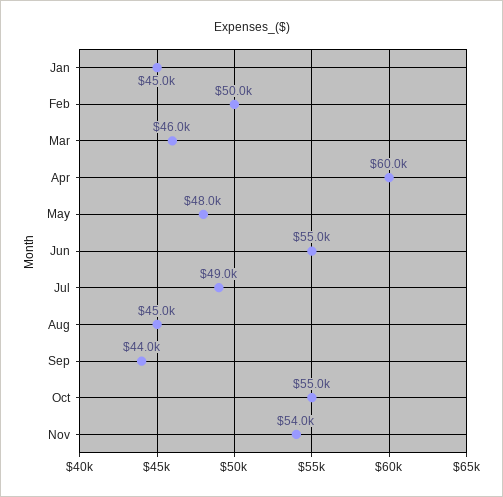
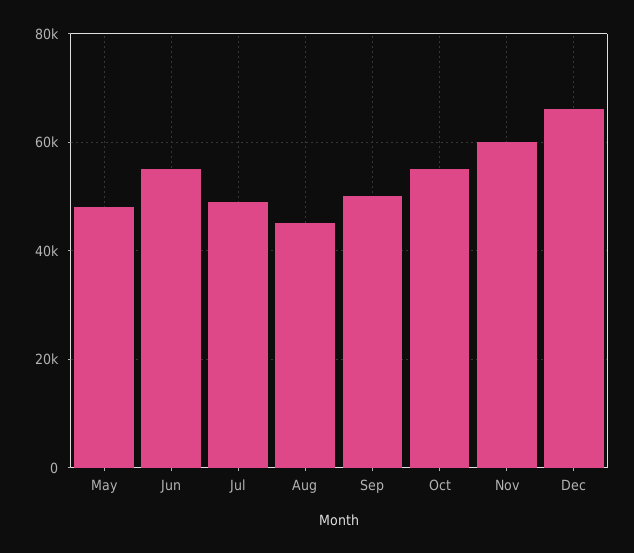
Jan: 45000 -> none
Feb: 50000 -> none
Mar: 46000 -> none
Apr: 60000 -> none
Sep: 44000 -> 50000
Nov: 54000 -> 60000
Dec: none -> 66000

